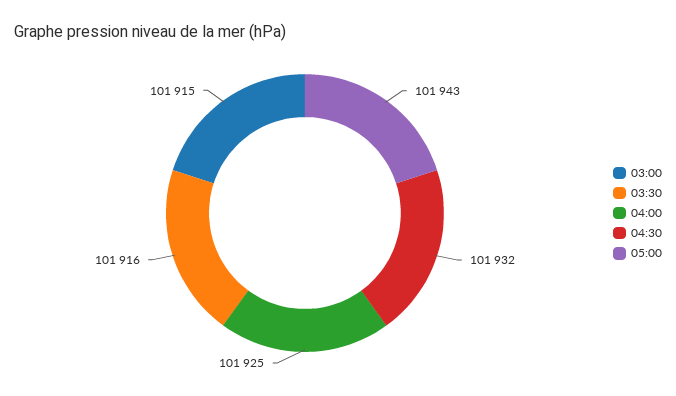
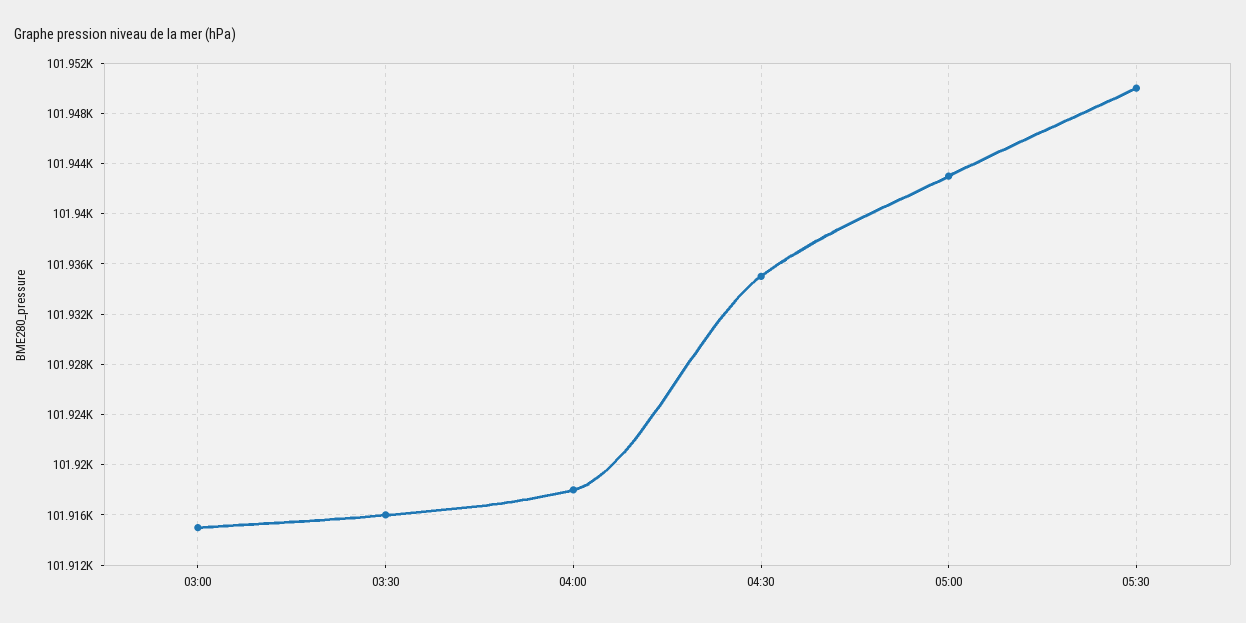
04:00: 101925 -> 101918
04:30: 101932 -> 101935
05:30: none -> 101950

